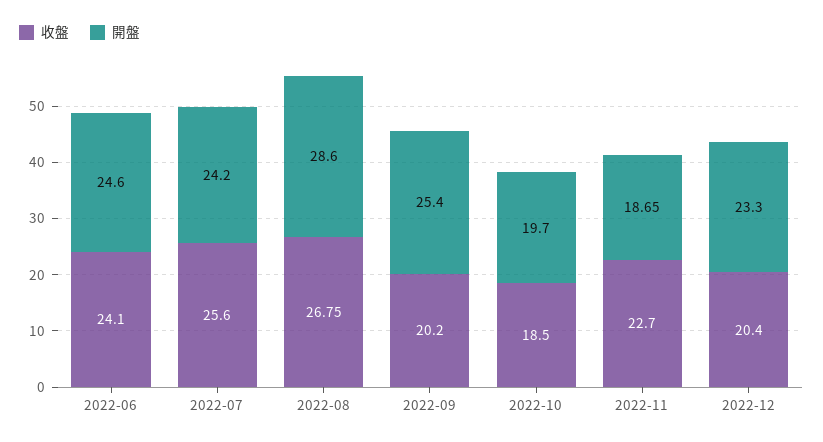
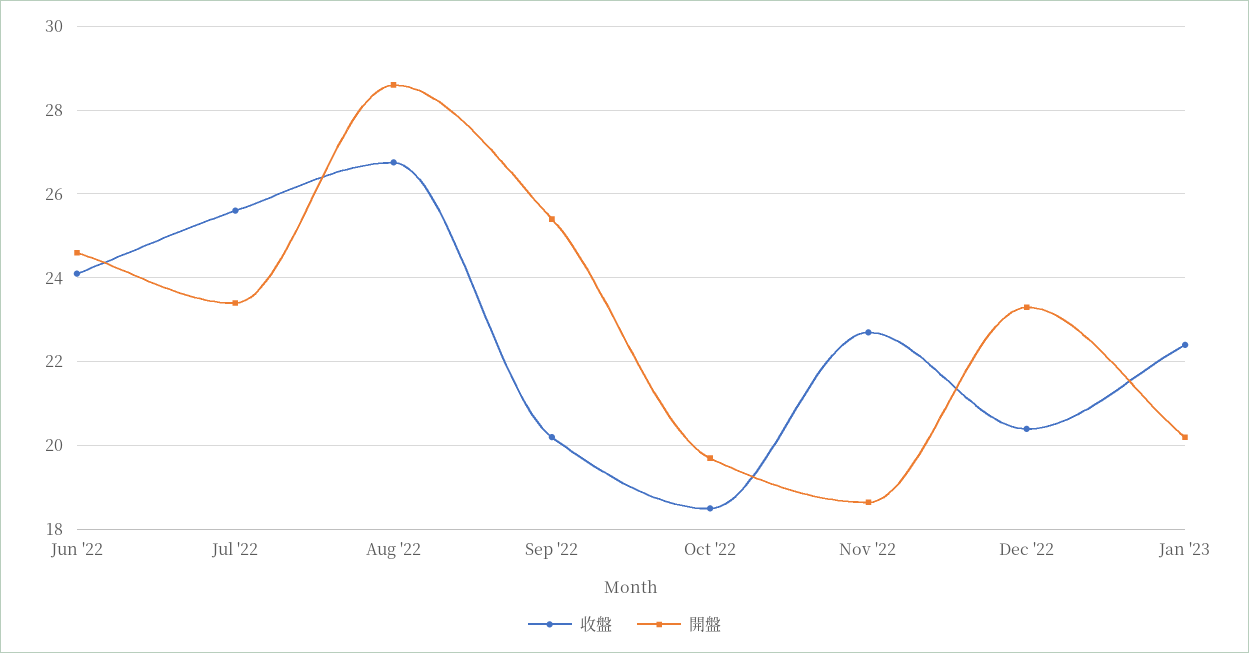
開盤, 2022-07: 24.2 -> 23.4
收盤, Jan '23: none -> 22.4
開盤, Jan '23: none -> 20.2

